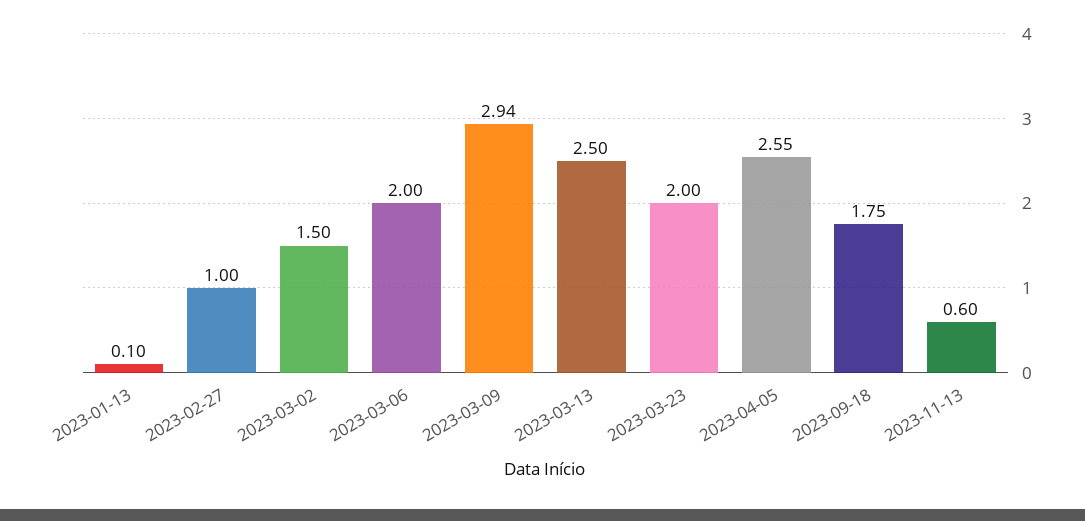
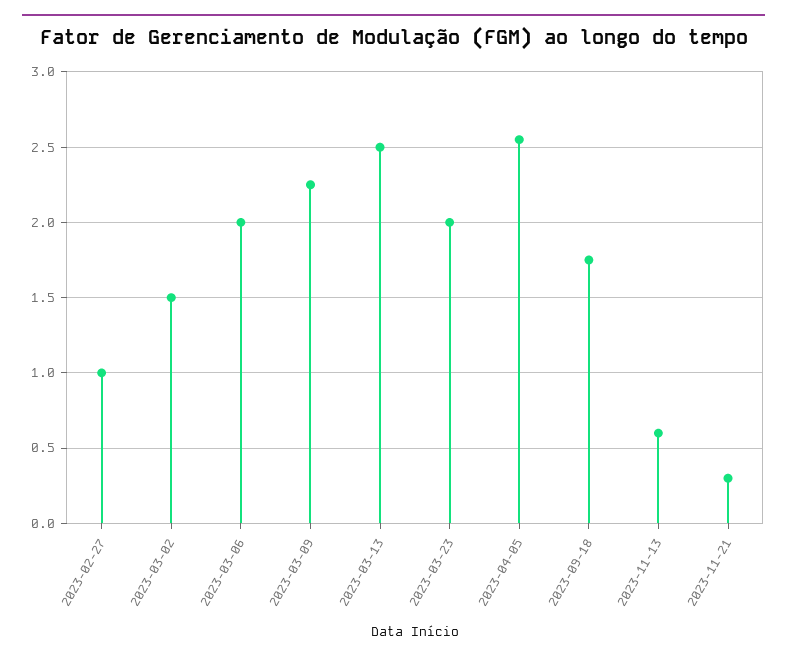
2023-01-13: 0.1 -> none
2023-03-09: 2.94 -> 2.25
2023-11-21: none -> 0.3

